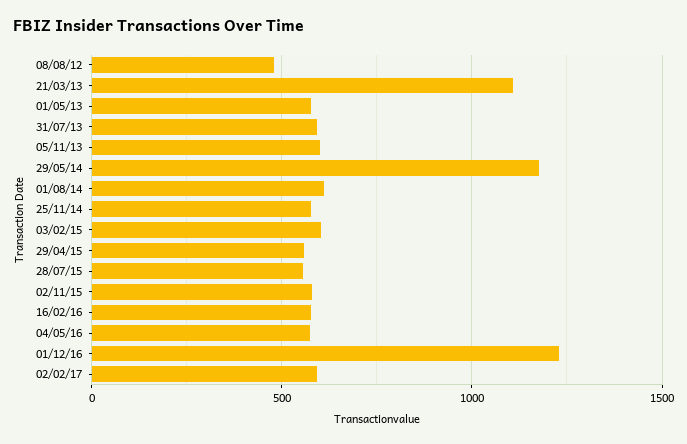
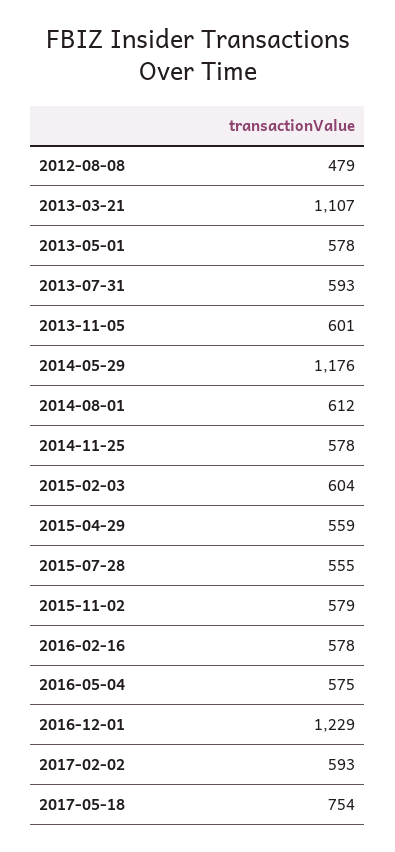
2017-05-18: none -> 754

